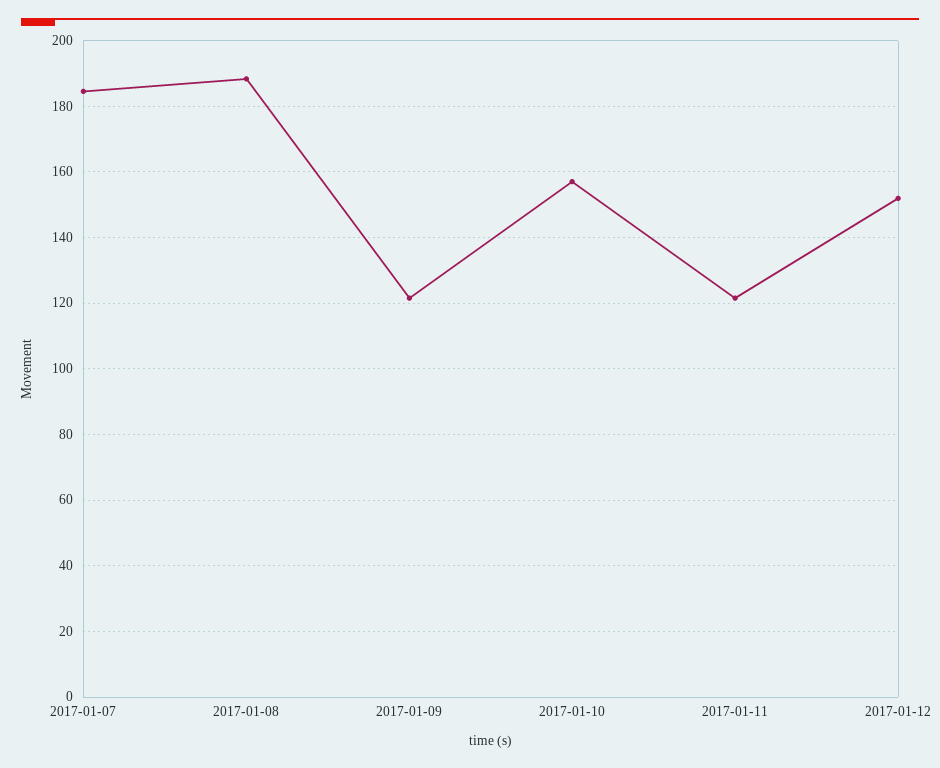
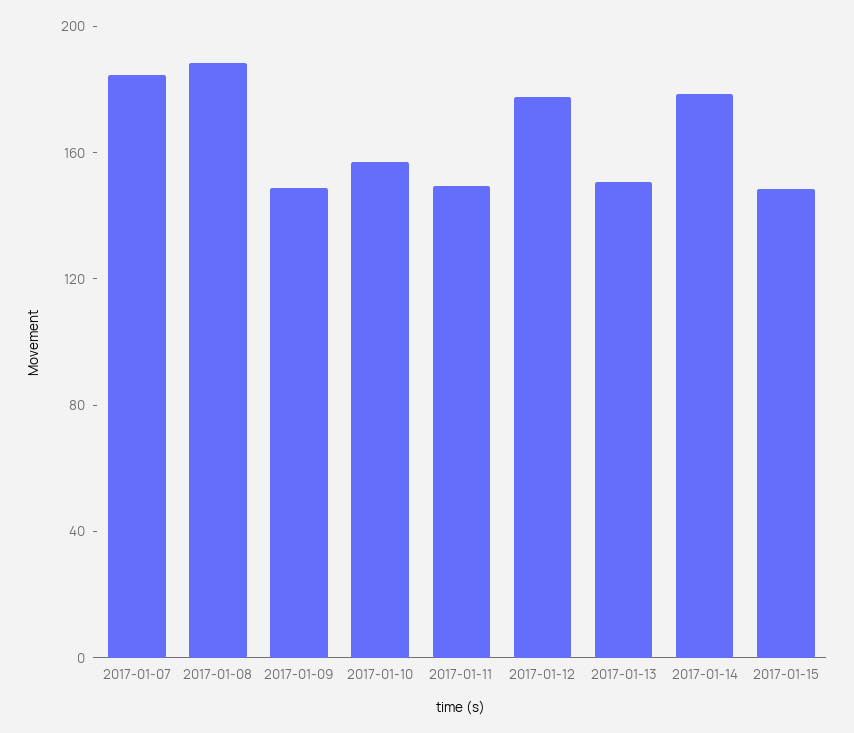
2017-01-09: 122 -> 150
2017-01-11: 122 -> 150
2017-01-12: 152 -> 180
2017-01-13: none -> 150
2017-01-14: none -> 180
2017-01-15: none -> 150

